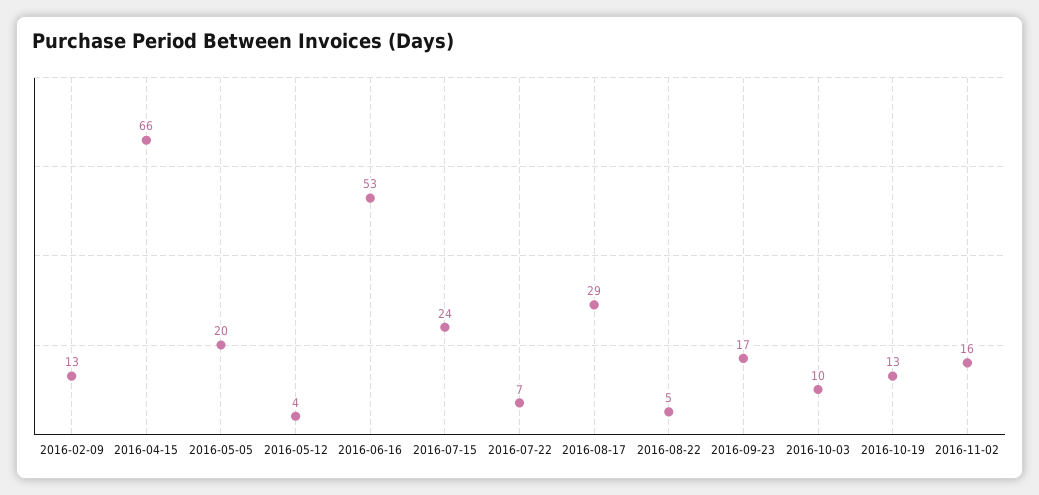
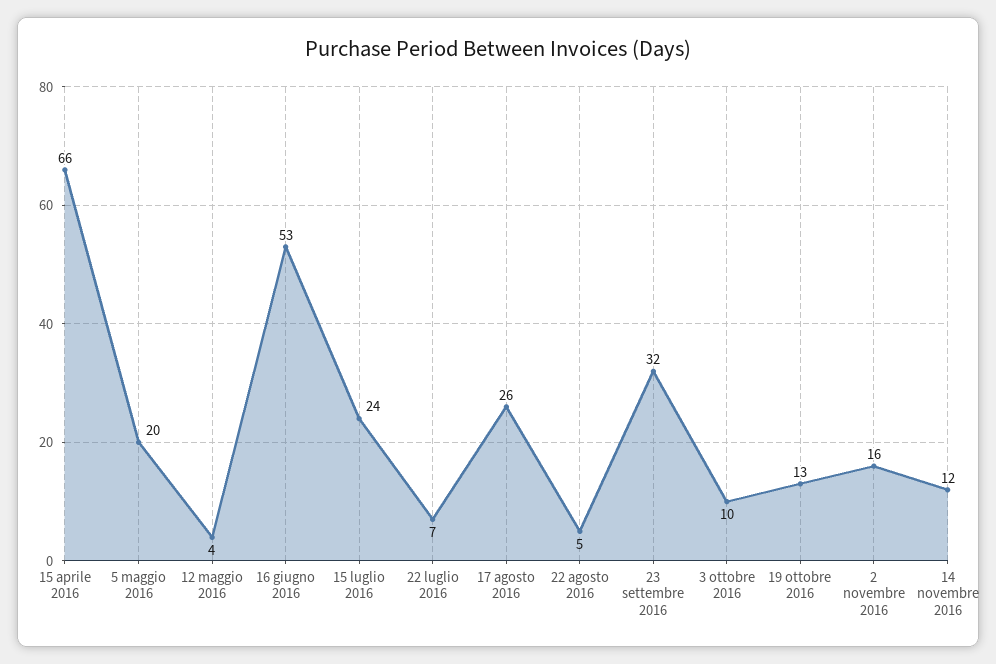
2016-02-09: 13 -> none
2016-08-17: 29 -> 26
2016-09-23: 17 -> 32
14 novembre 2016: none -> 12

